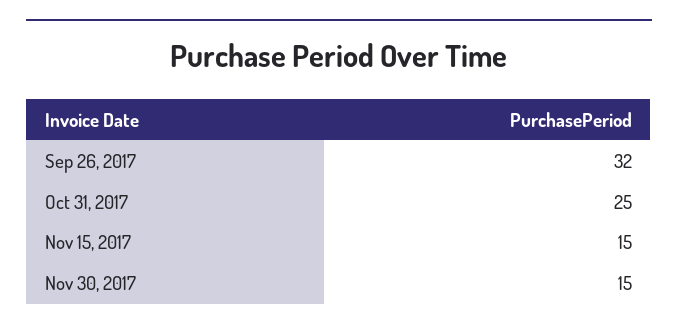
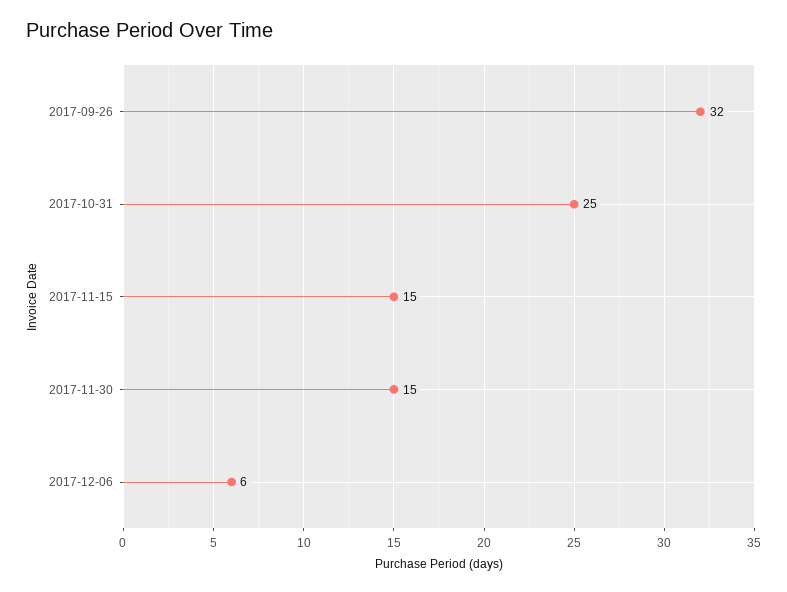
2017-12-06: none -> 6

